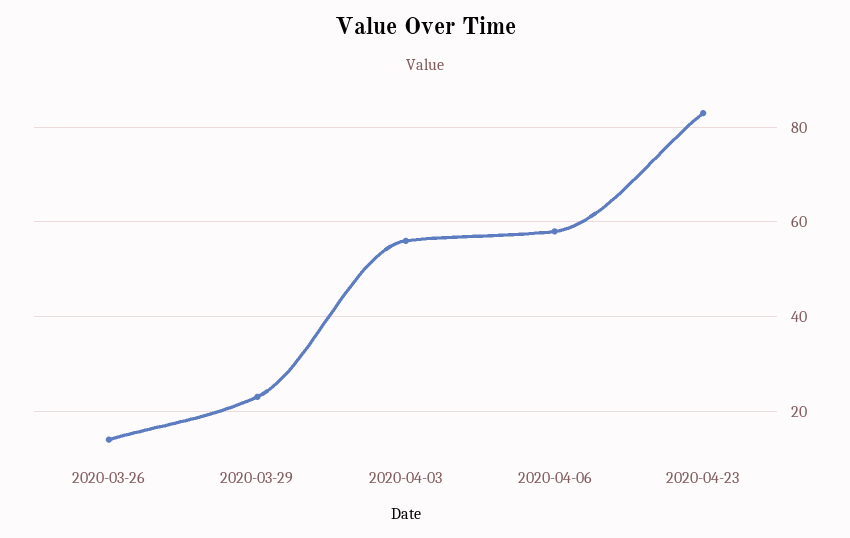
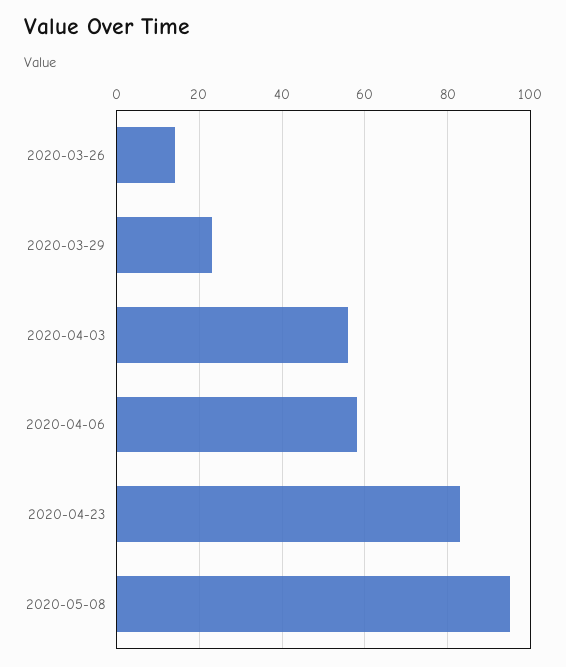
2020-05-08: none -> 95

